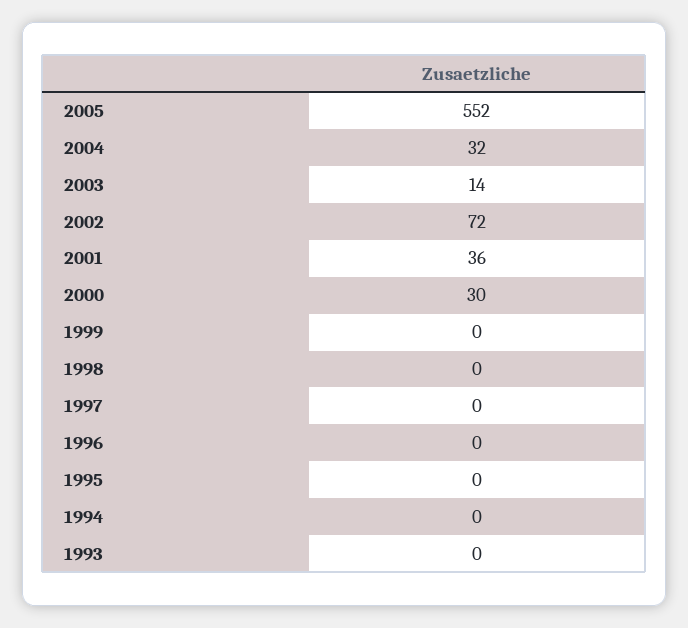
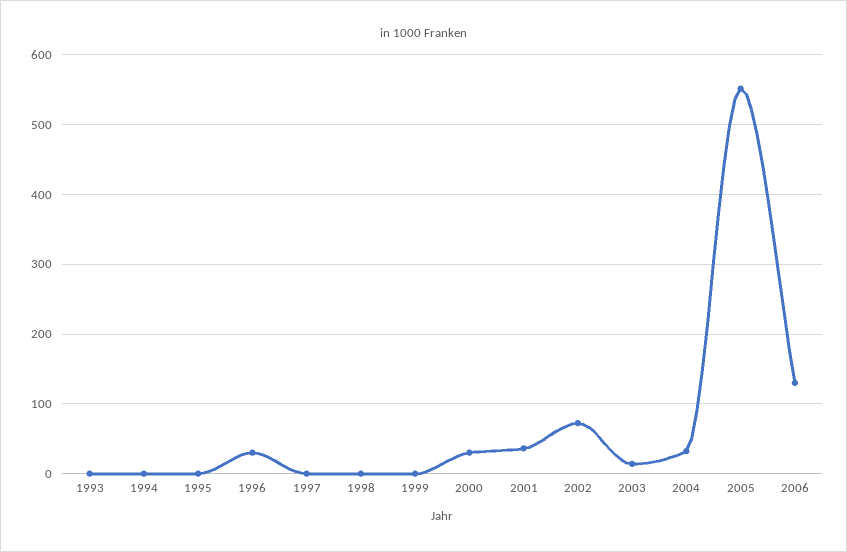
1996: 0 -> 30
2006: none -> 130

